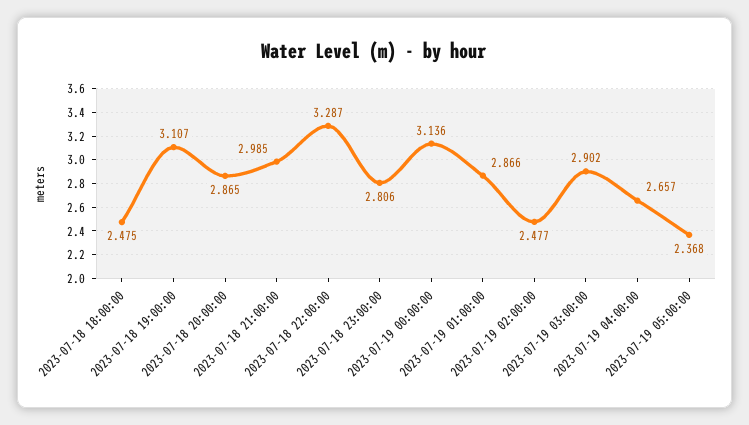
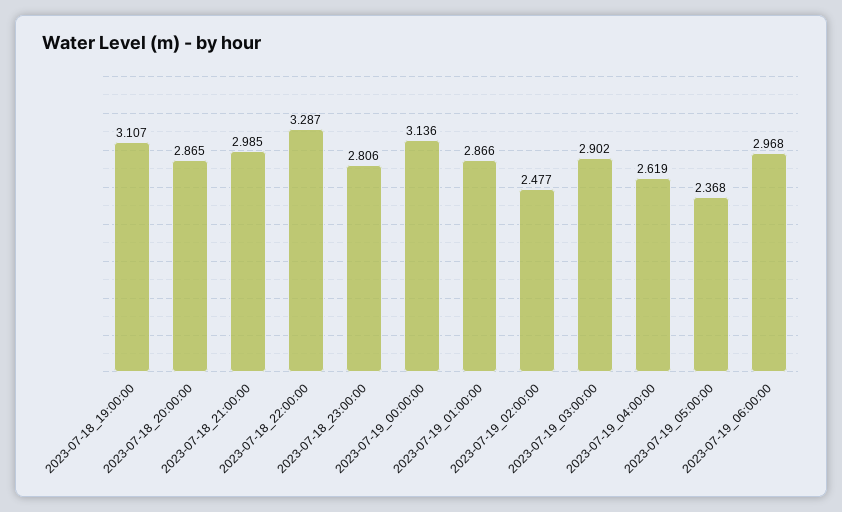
2023-07-18 18:00:00: 2.475 -> none
2023-07-19 04:00:00: 2.657 -> 2.619
2023-07-19_06:00:00: none -> 2.968

